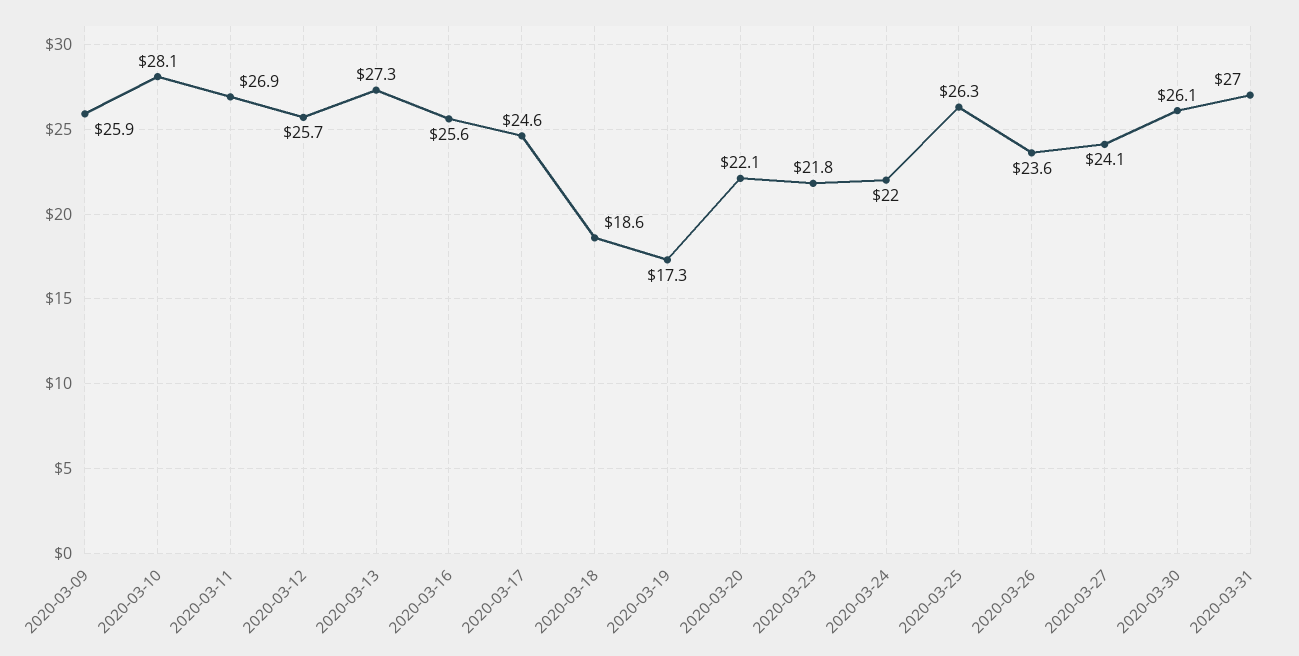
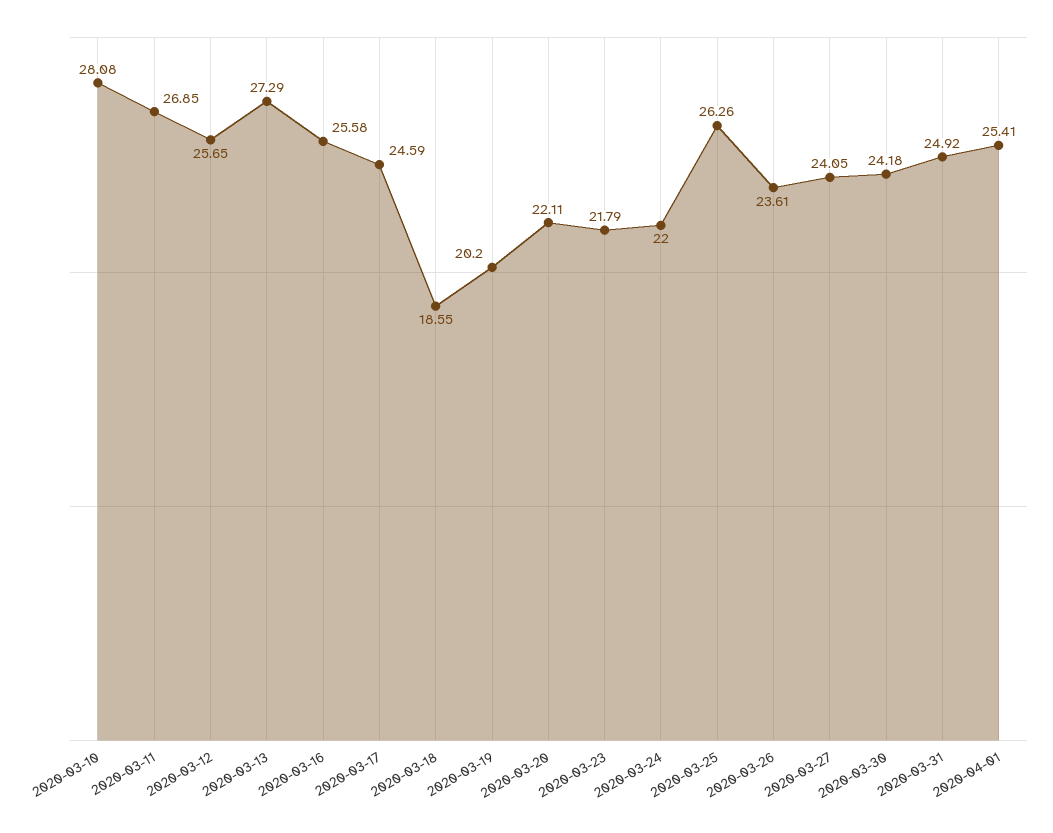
2020-03-09: 25.9 -> none
2020-03-19: 17.3 -> 20.2
2020-03-30: 26.1 -> 24.18
2020-03-31: 27 -> 24.92
2020-04-01: none -> 25.41

